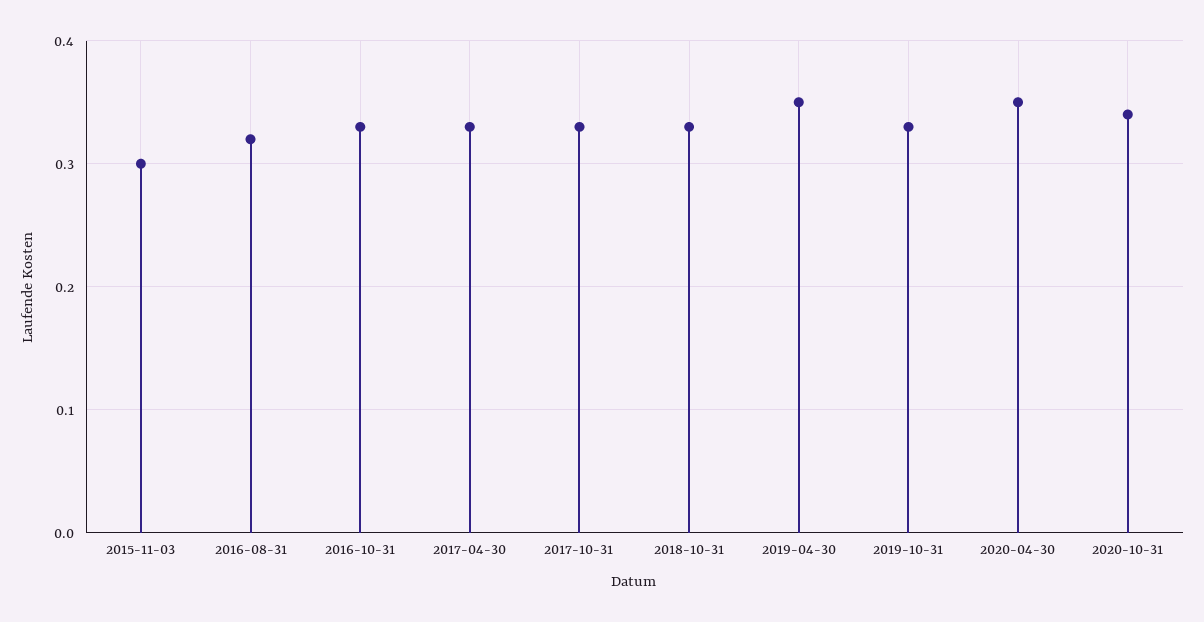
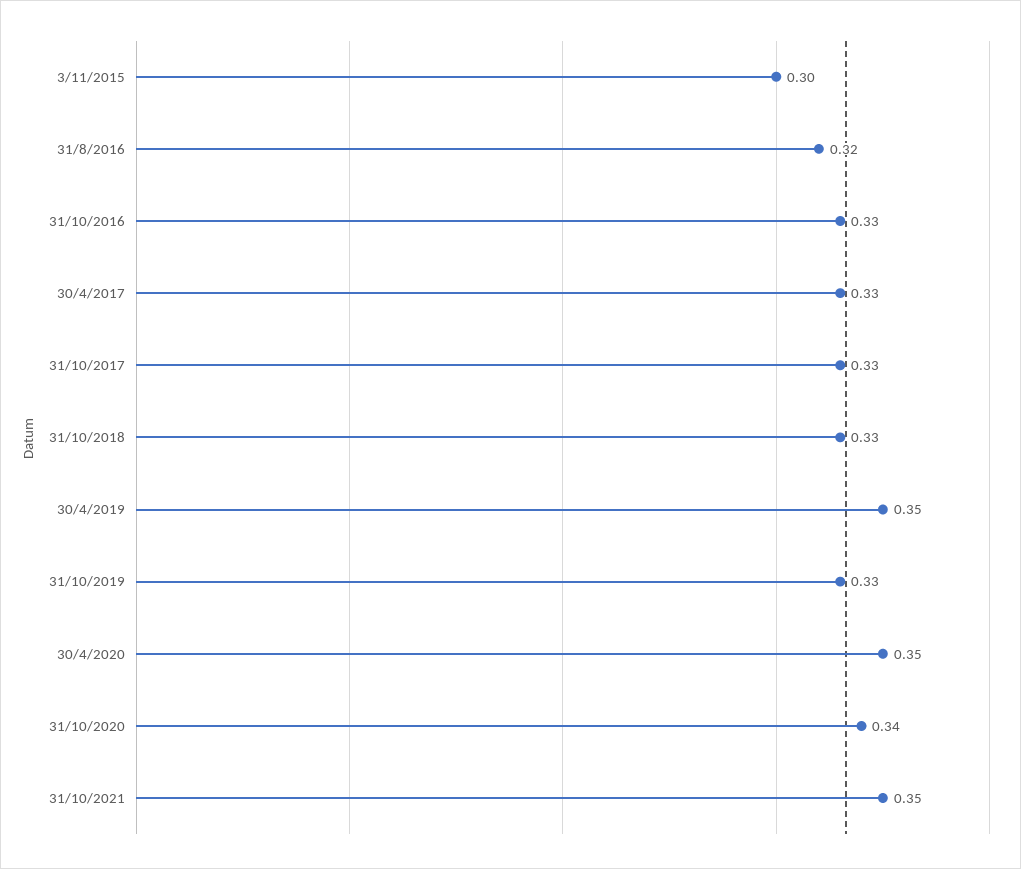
31/10/2021: none -> 0.35

